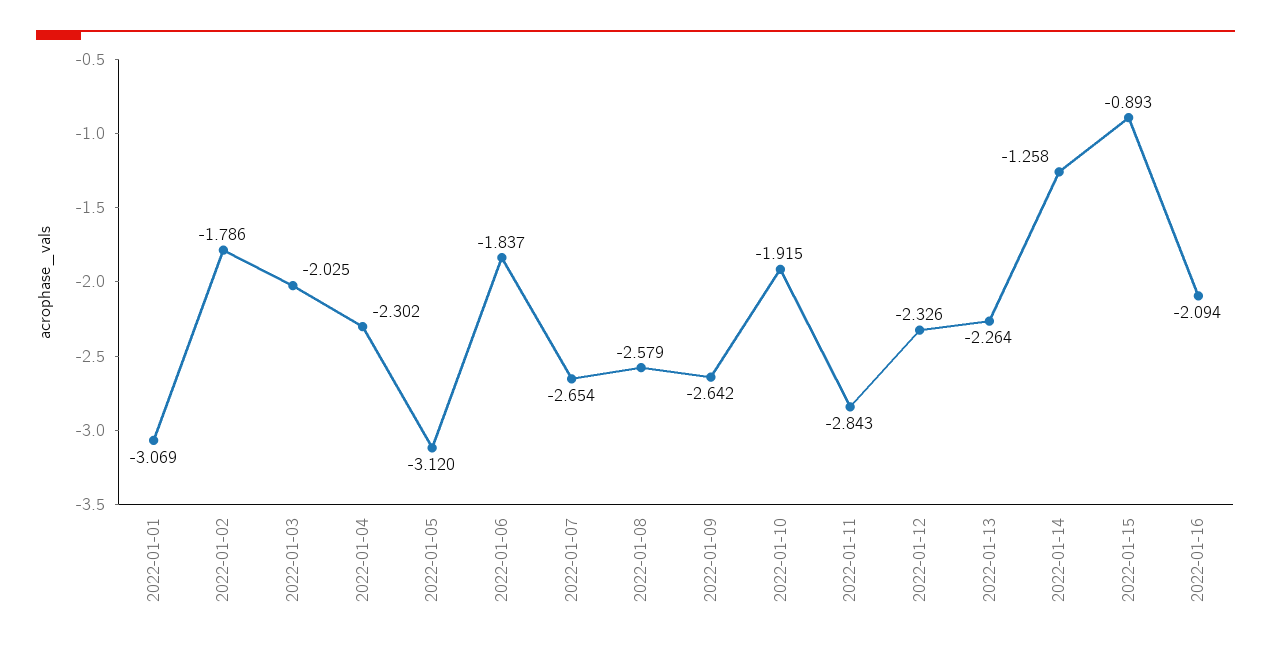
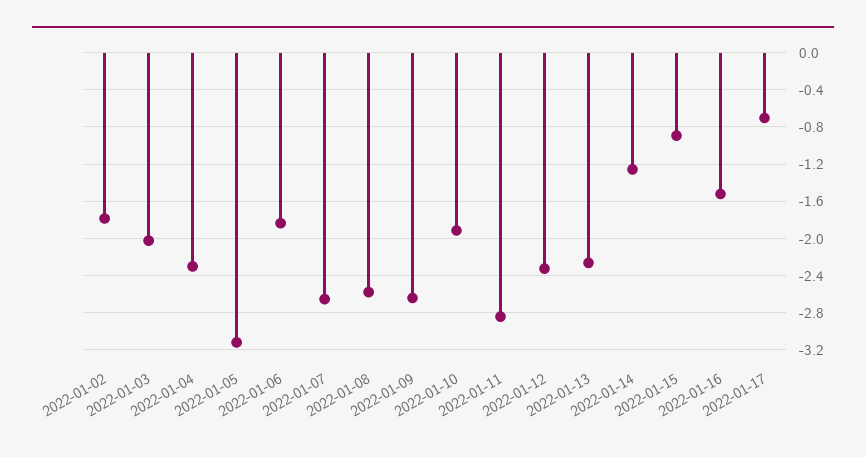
2022-01-01: -3.069 -> none
2022-01-16: -2.094 -> -1.5
2022-01-17: none -> -0.7

